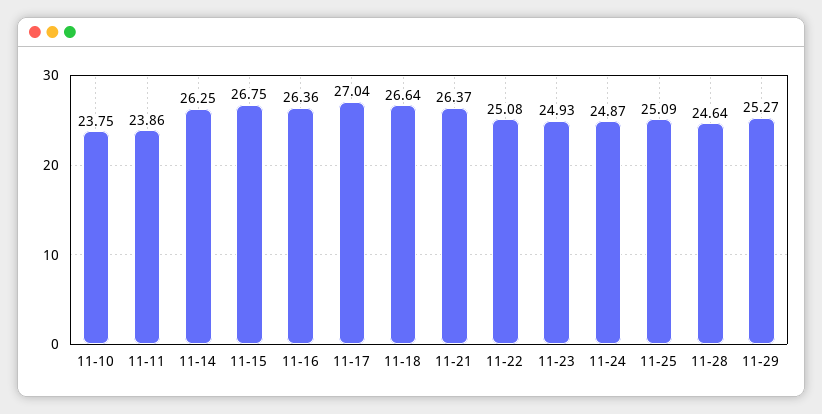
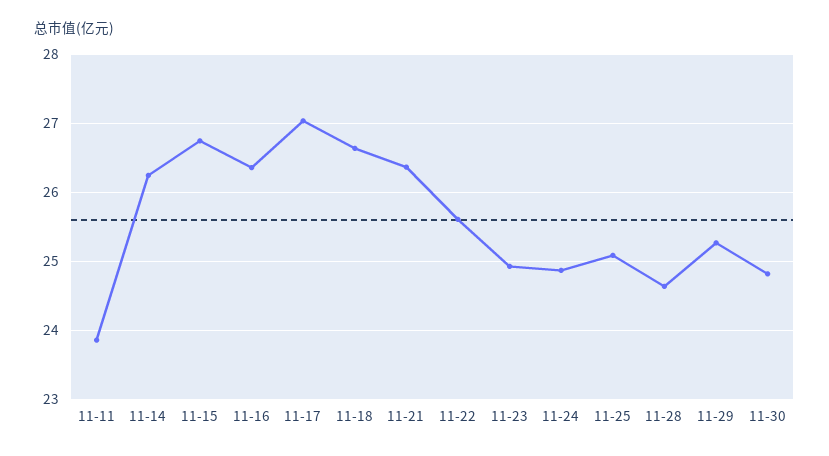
11-10: 23.75 -> none
11-22: 25.08 -> 25.6
11-30: none -> 24.8

